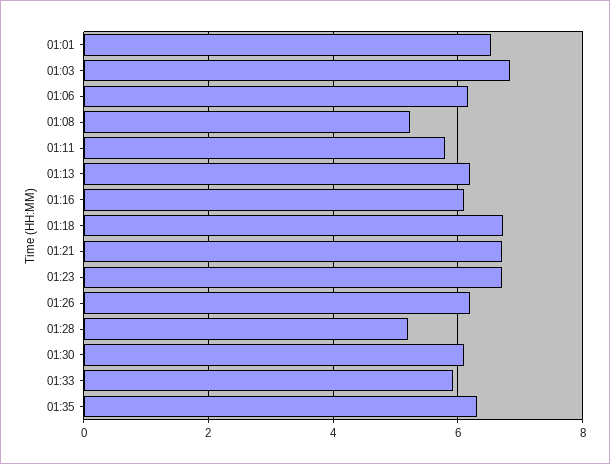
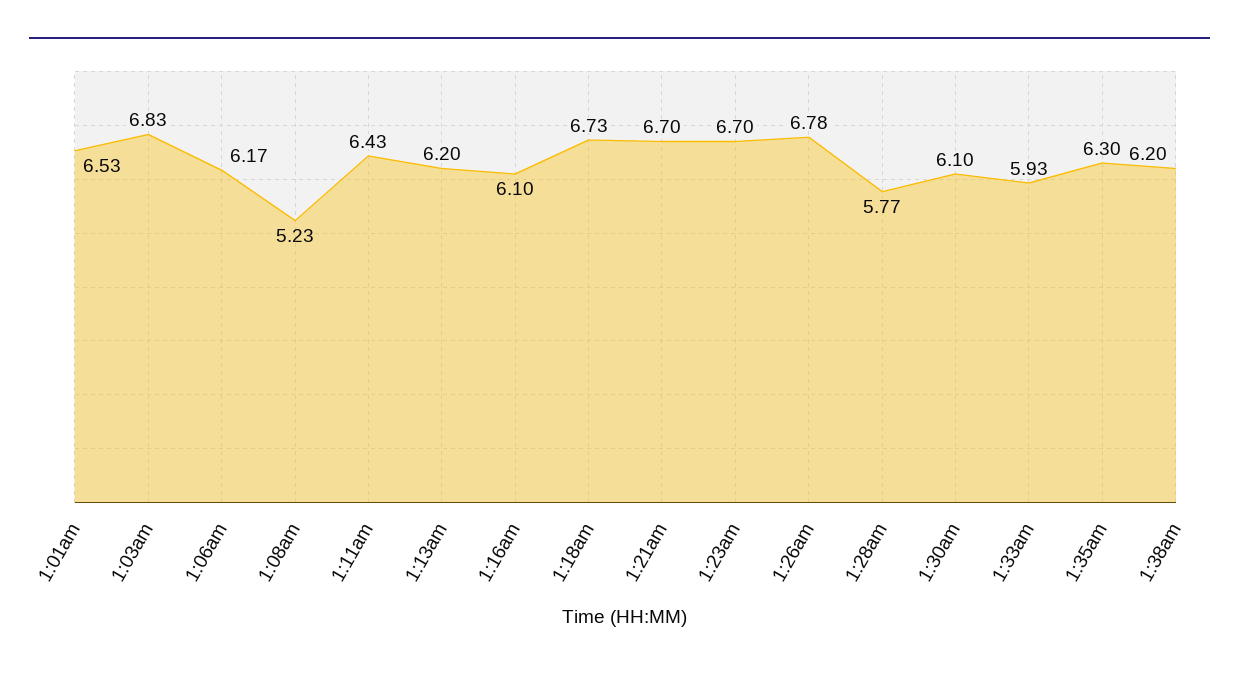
01:11: 5.8 -> 6.43
01:26: 6.2 -> 6.78
01:28: 5.2 -> 5.77
1:38am: none -> 6.2

